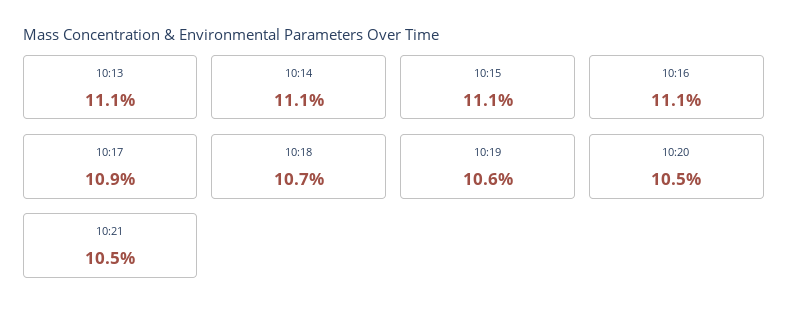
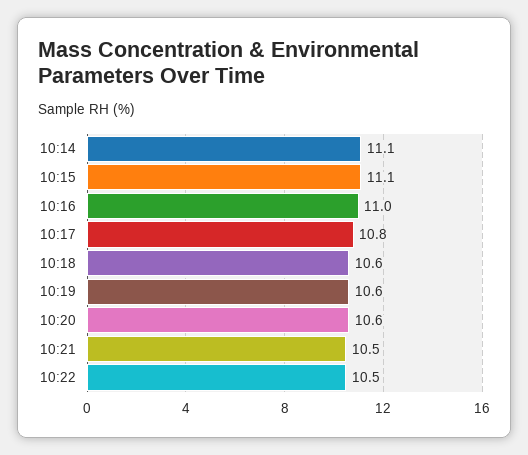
10:13: 11.1 -> none
10:16: 11.1 -> 11
10:17: 10.9 -> 10.8
10:18: 10.7 -> 10.6
10:20: 10.5 -> 10.6
10:22: none -> 10.5

